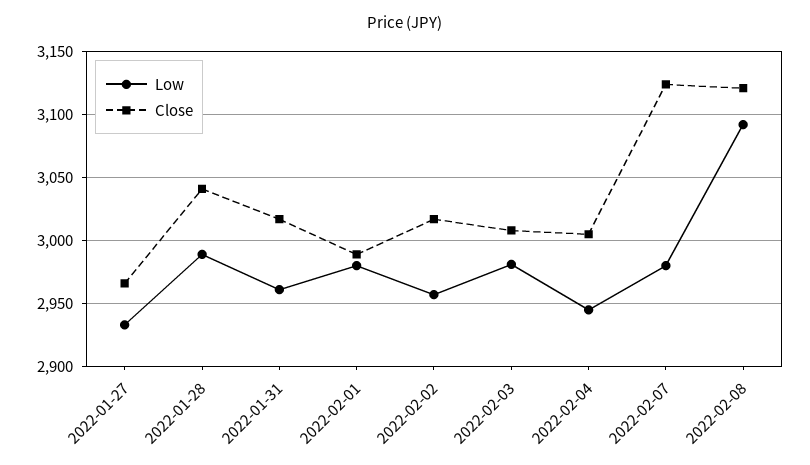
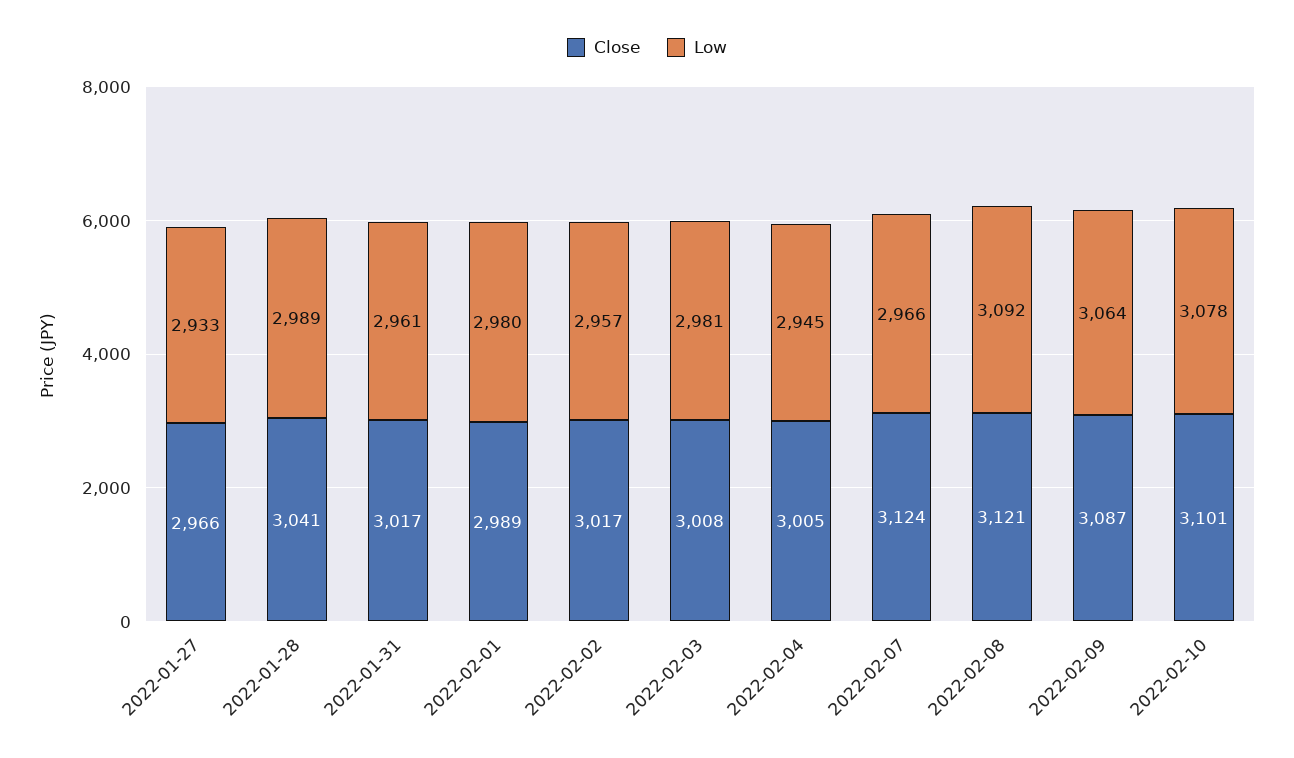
Low, 2022-02-07: 2980 -> 2966
Close, 2022-02-09: none -> 3087
Low, 2022-02-09: none -> 3064
Close, 2022-02-10: none -> 3101
Low, 2022-02-10: none -> 3078

